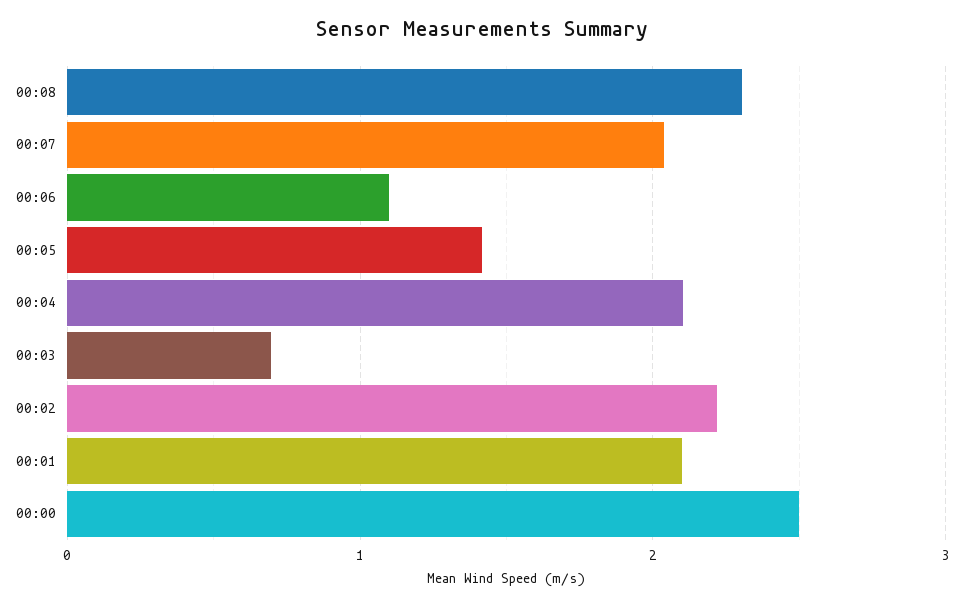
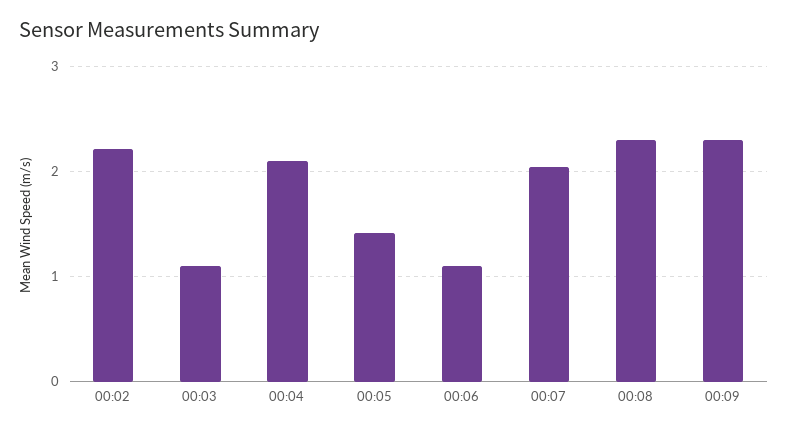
00:03: 0.7 -> 1.1
00:01: 2.1 -> none
00:00: 2.5 -> none
00:09: none -> 2.3

